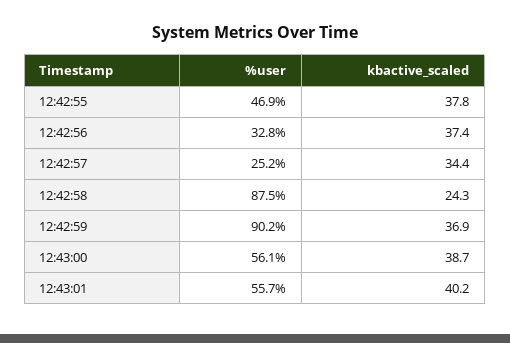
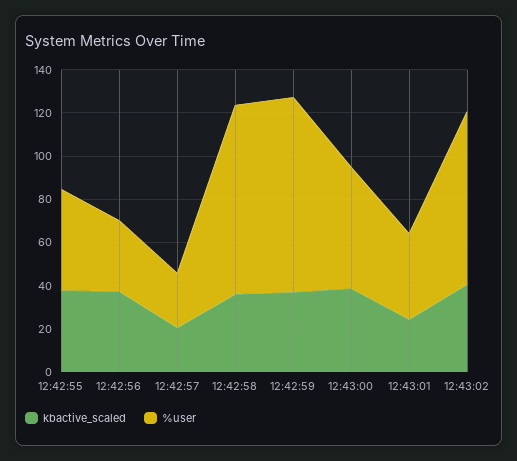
kbactive_scaled, 12:42:57: 34.4 -> 20
kbactive_scaled, 12:42:58: 24.3 -> 35
%user, 12:43:01: 55.7 -> 40
kbactive_scaled, 12:43:01: 40.2 -> 25
kbactive_scaled, 12:43:02: none -> 40
%user, 12:43:02: none -> 80

